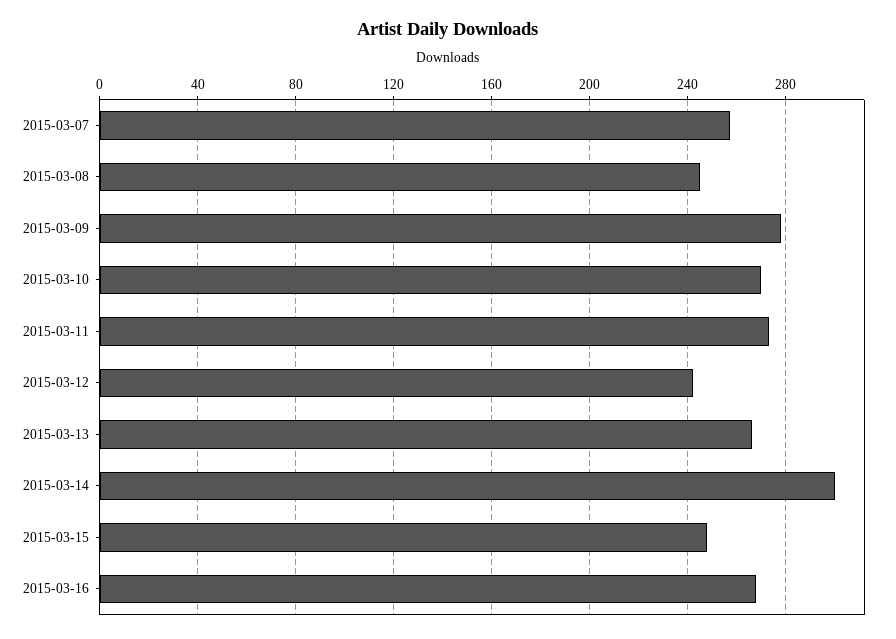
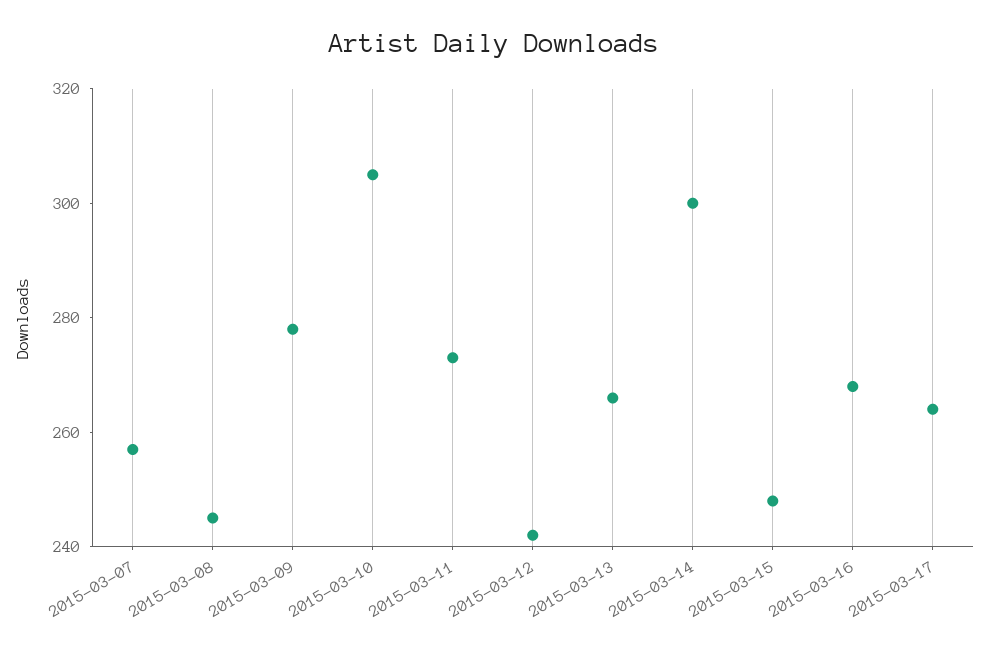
2015-03-10: 270 -> 305
2015-03-17: none -> 265

